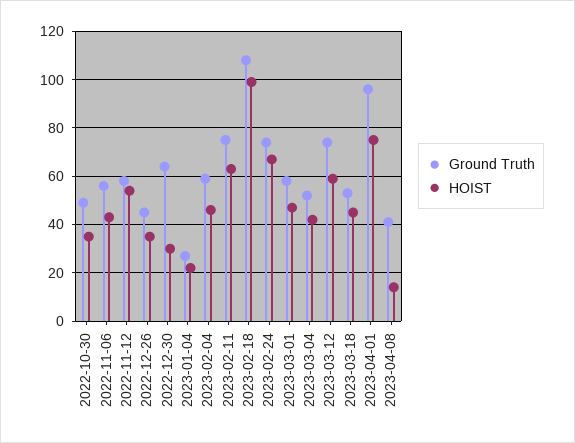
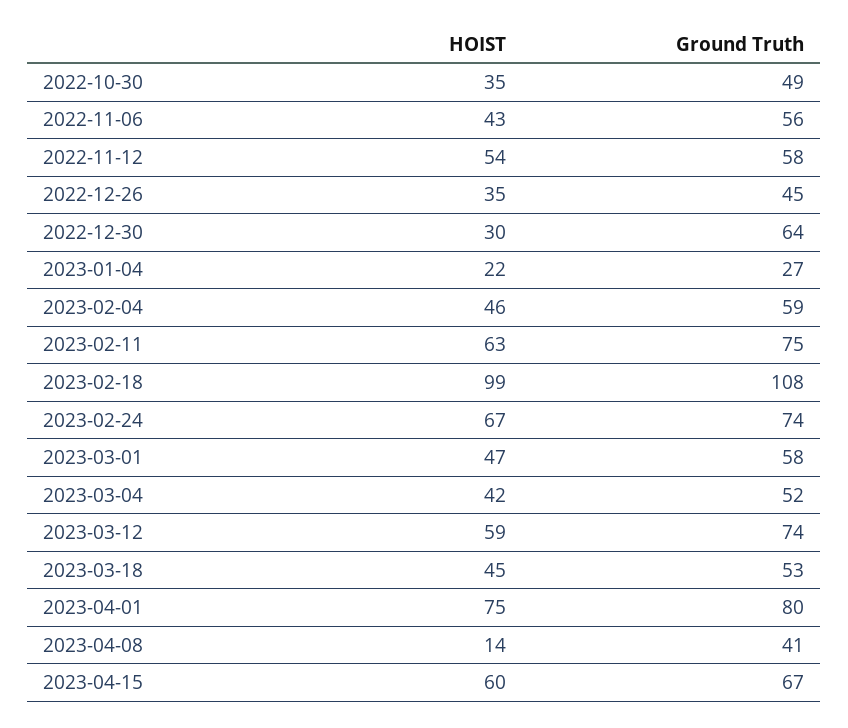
Ground Truth, 2023-04-01: 95 -> 80
HOIST, 2023-04-15: none -> 60
Ground Truth, 2023-04-15: none -> 67

